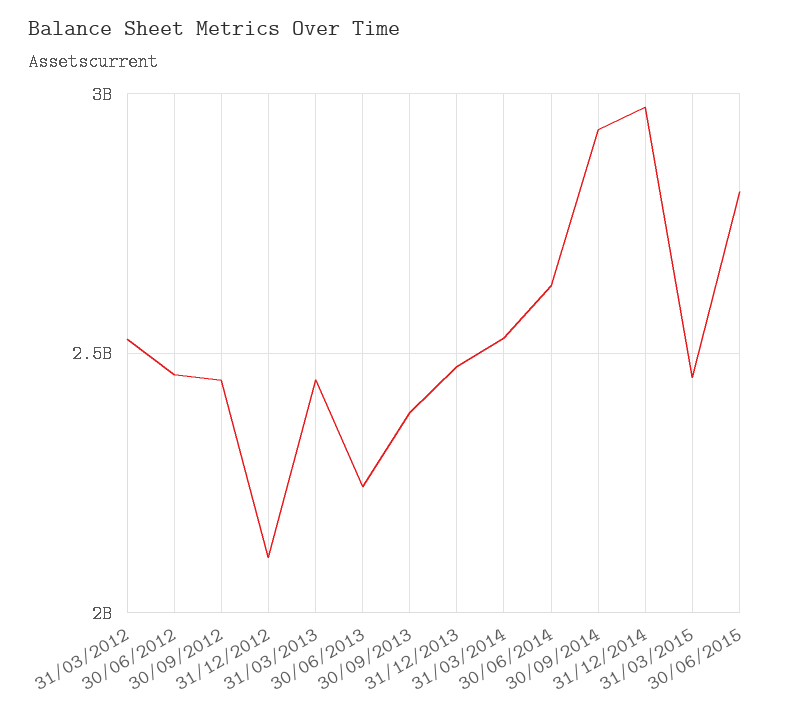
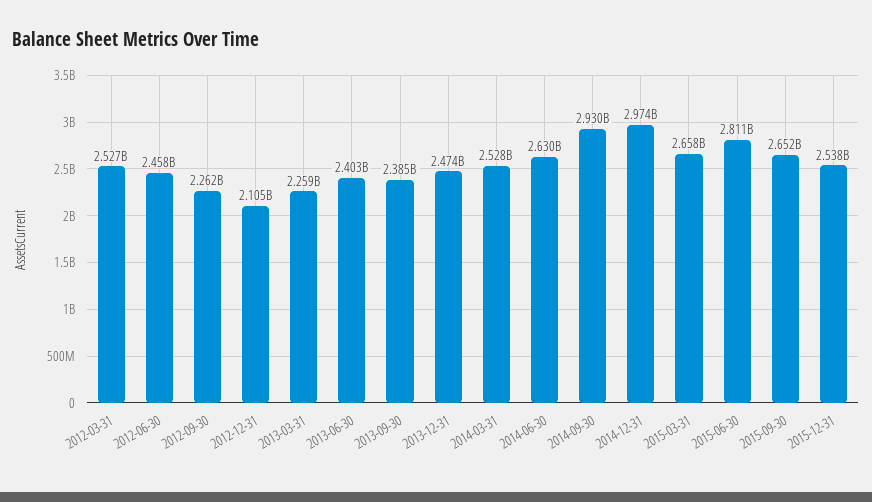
30/09/2012: 2450000000 -> 2262000000
31/03/2013: 2450000000 -> 2259000000
30/06/2013: 2250000000 -> 2403000000
31/03/2015: 2450000000 -> 2658000000
2015-09-30: none -> 2652000000
2015-12-31: none -> 2538000000

